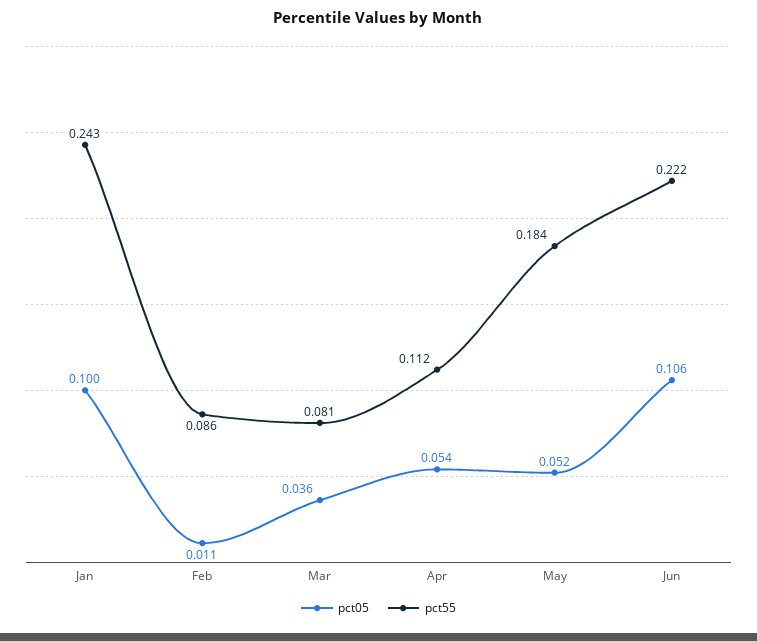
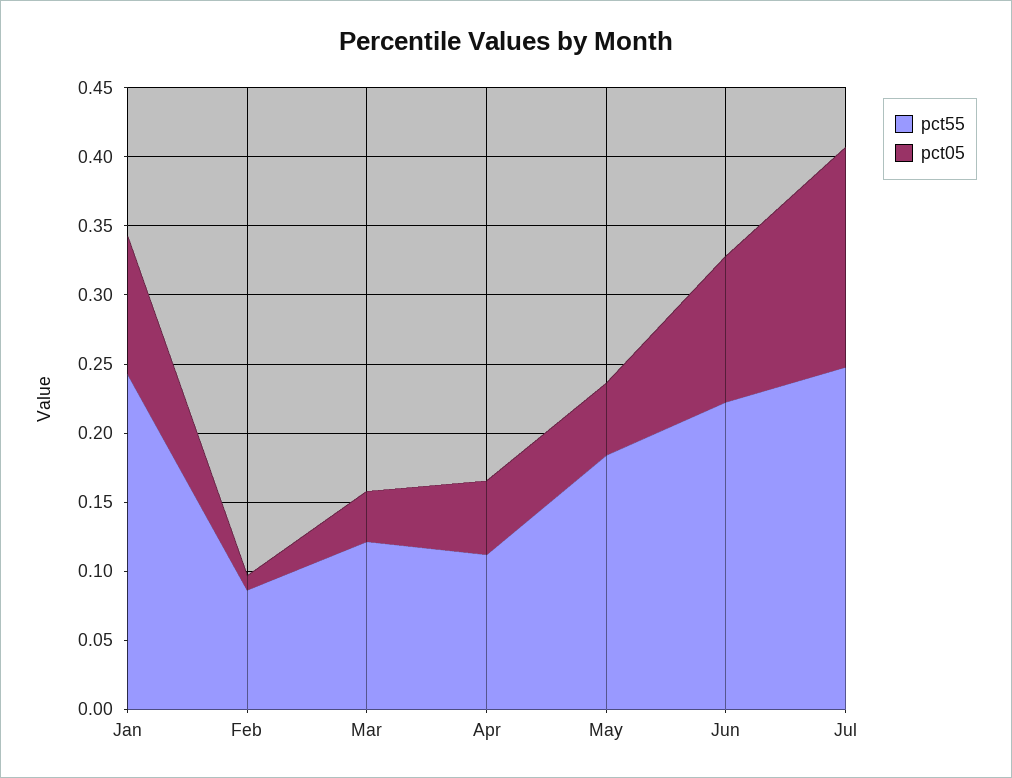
pct55, Mar: 0.081 -> 0.12
pct55, Jul: none -> 0.25
pct05, Jul: none -> 0.16

